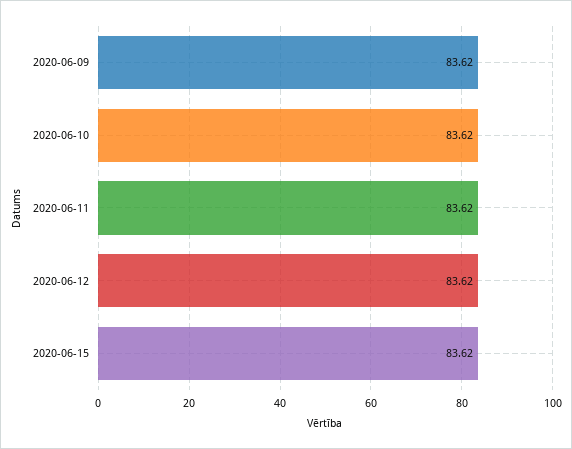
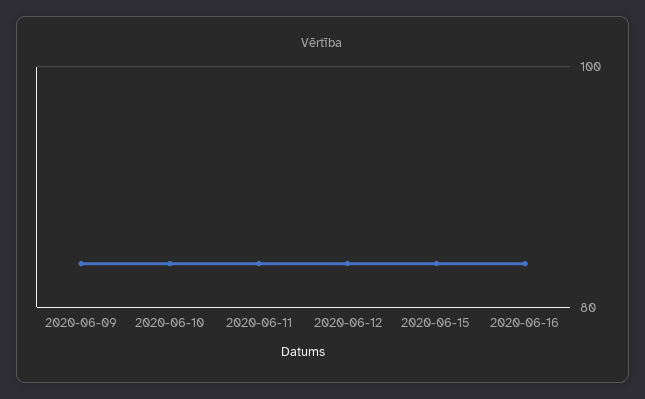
2020-06-16: none -> 84

